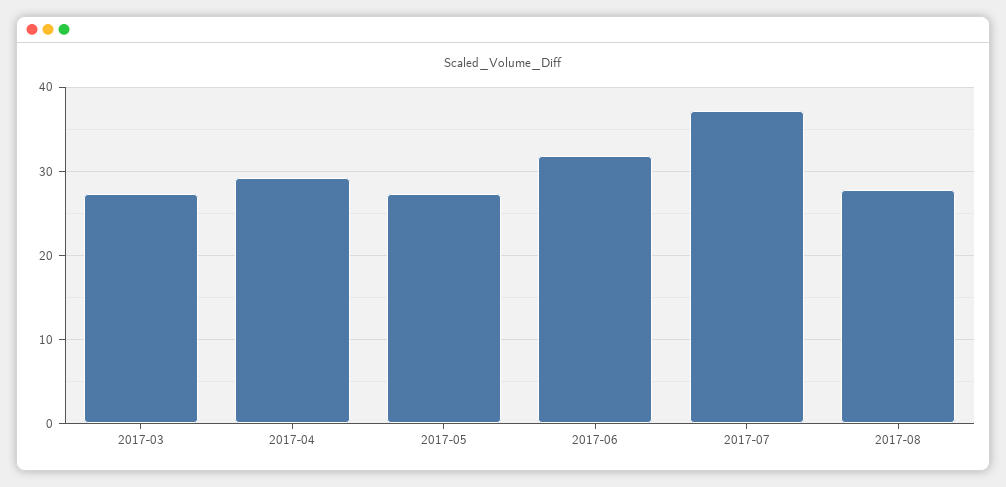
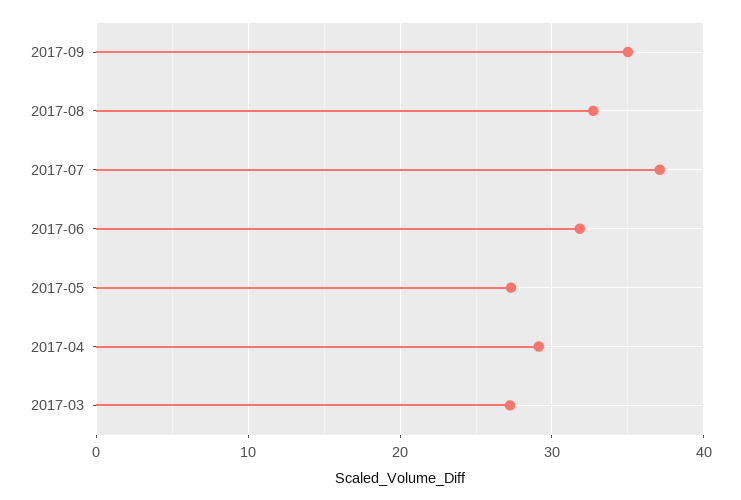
2017-08: 28 -> 33
2017-09: none -> 35

